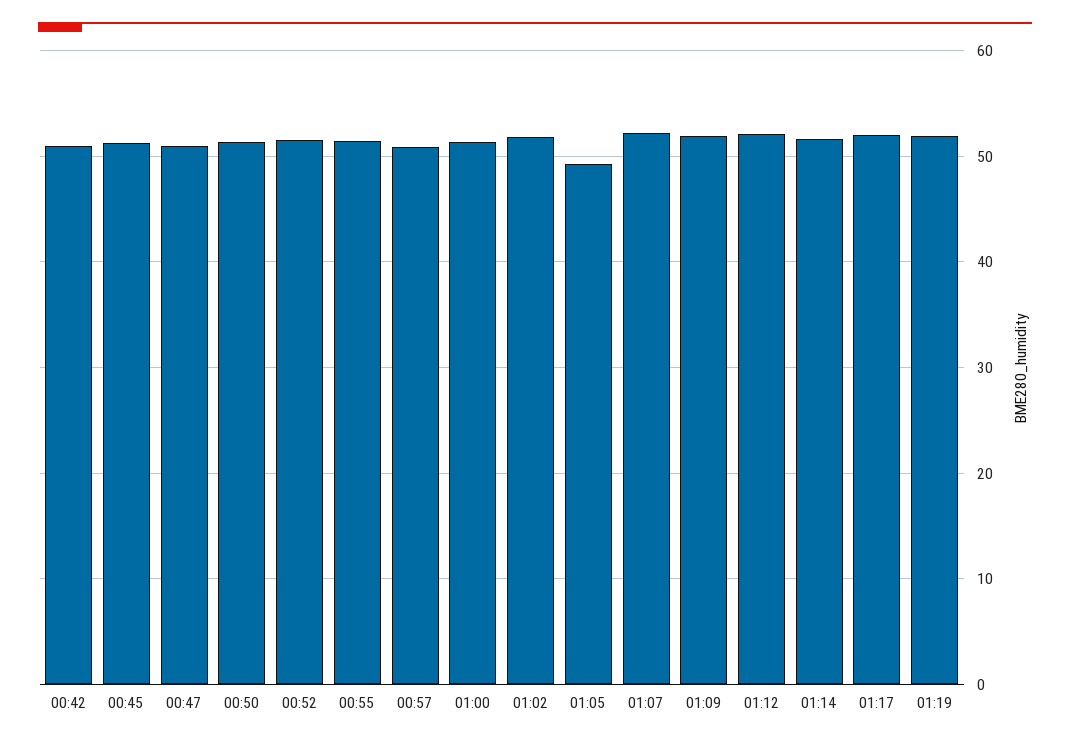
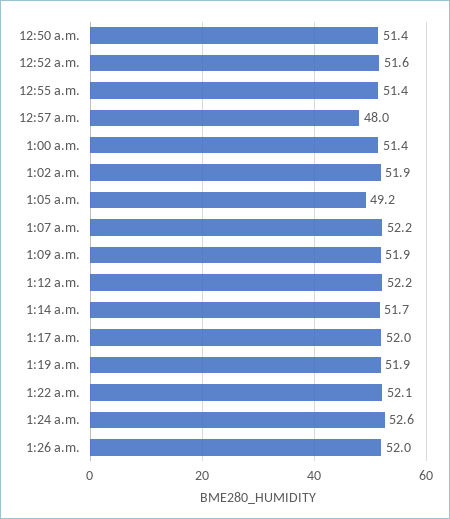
00:42: 51 -> none
00:45: 51 -> none
00:47: 51 -> none
00:57: 51 -> 48
1:22 a.m.: none -> 52.1
1:24 a.m.: none -> 52.6
1:26 a.m.: none -> 52

